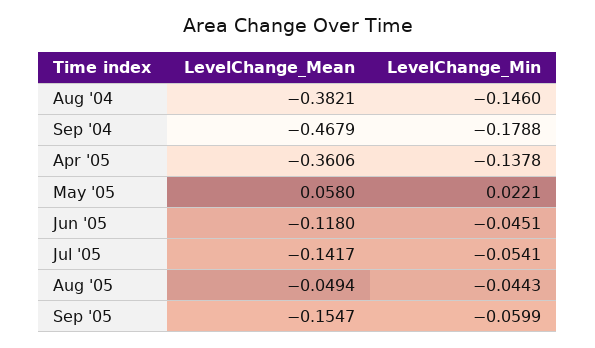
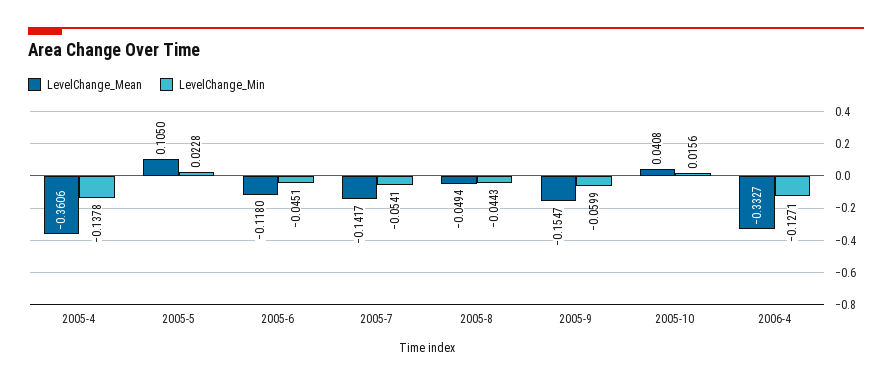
LevelChange_Mean, Aug '04: -0.3821 -> none
LevelChange_Min, Aug '04: -0.146 -> none
LevelChange_Mean, Sep '04: -0.4679 -> none
LevelChange_Min, Sep '04: -0.1788 -> none
LevelChange_Mean, May '05: 0.058 -> 0.105
LevelChange_Min, May '05: 0.0221 -> 0.0228
LevelChange_Mean, 2005-10: none -> 0.0408
LevelChange_Min, 2005-10: none -> 0.0156
LevelChange_Mean, 2006-4: none -> -0.3327
LevelChange_Min, 2006-4: none -> -0.1271

